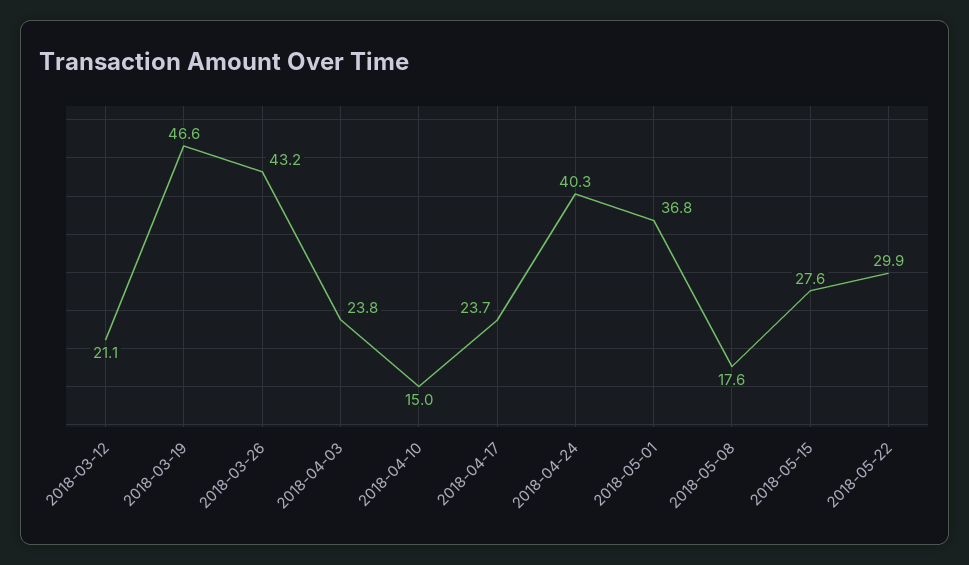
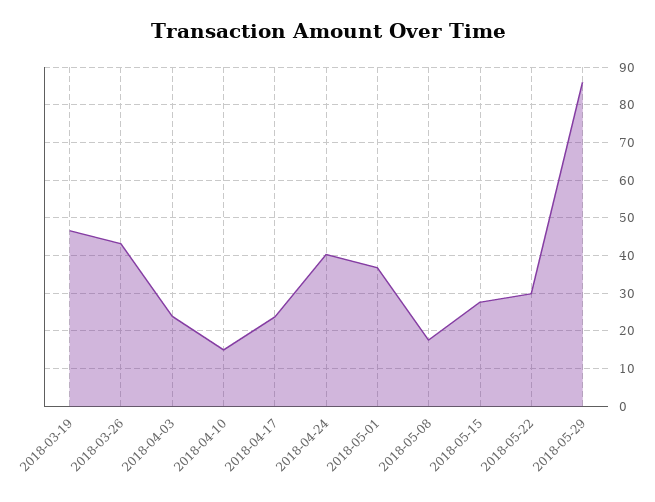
2018-03-12: 21.1 -> none
2018-05-29: none -> 86

